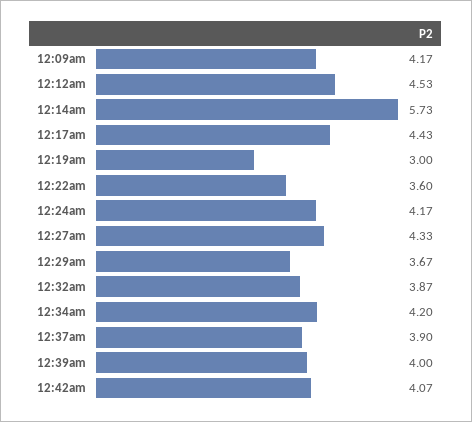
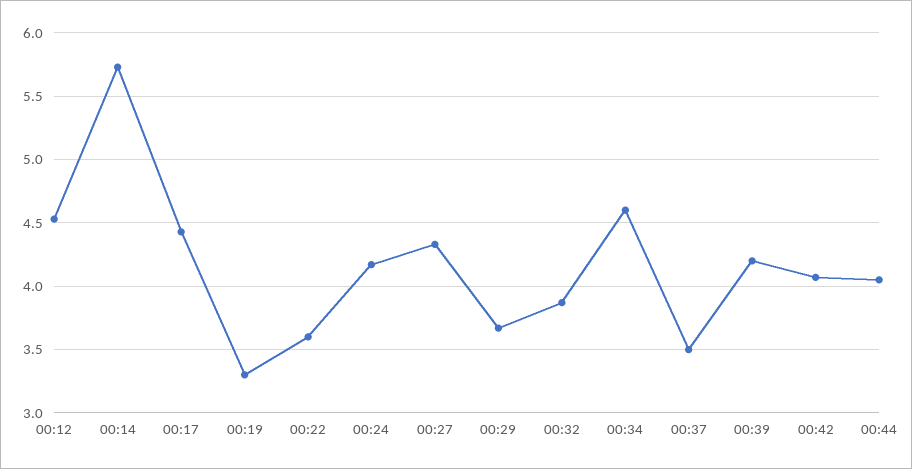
12:09am: 4.17 -> none
12:19am: 3 -> 3.3
12:34am: 4.2 -> 4.6
12:37am: 3.9 -> 3.5
12:39am: 4 -> 4.2
00:44: none -> 4.05

